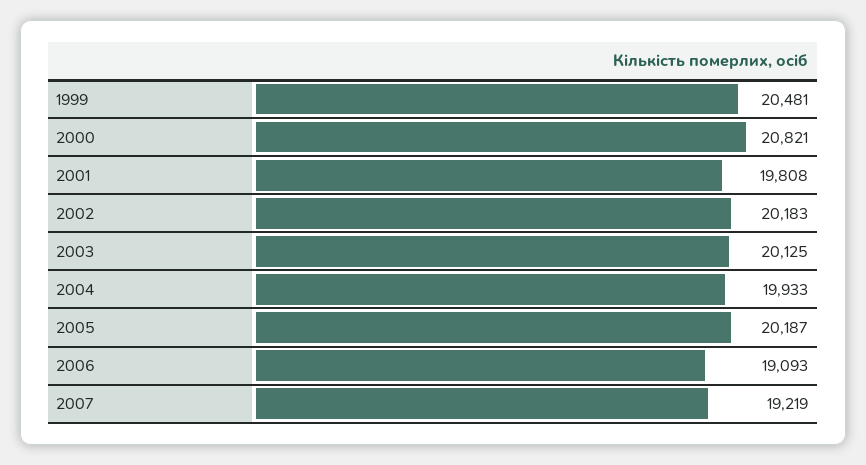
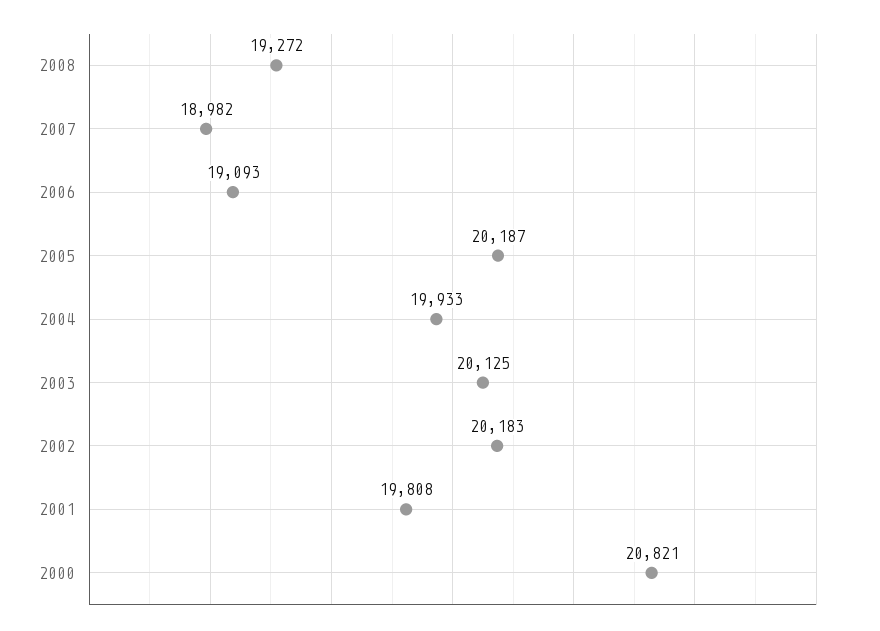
1999: 20481 -> none
2007: 19219 -> 18982
2008: none -> 19272

